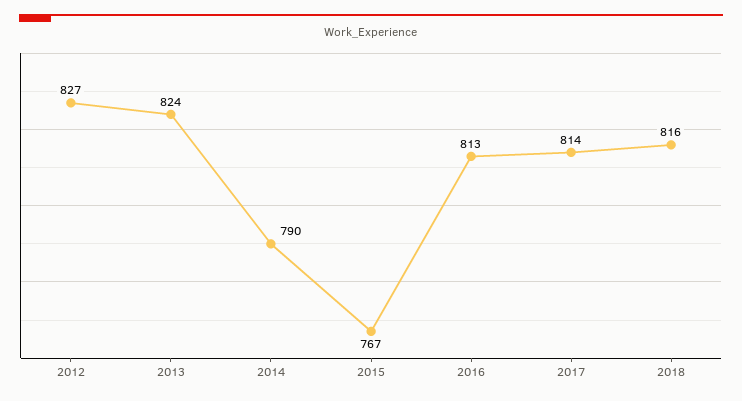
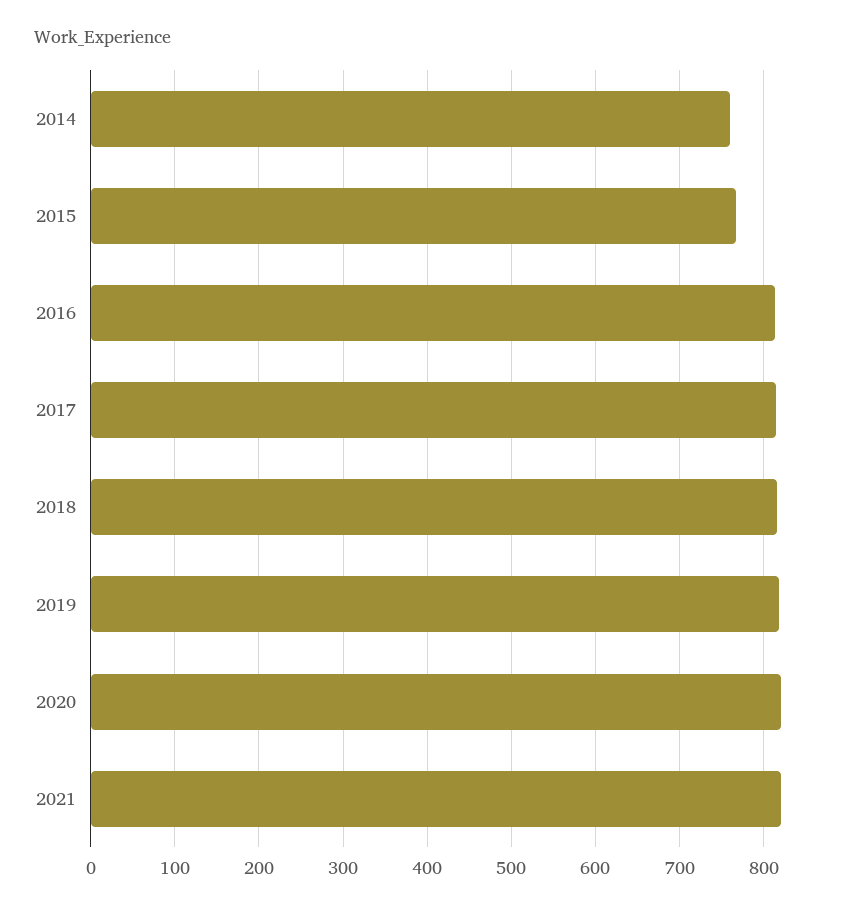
2012: 827 -> none
2013: 824 -> none
2014: 790 -> 760
2019: none -> 820
2020: none -> 820
2021: none -> 820

